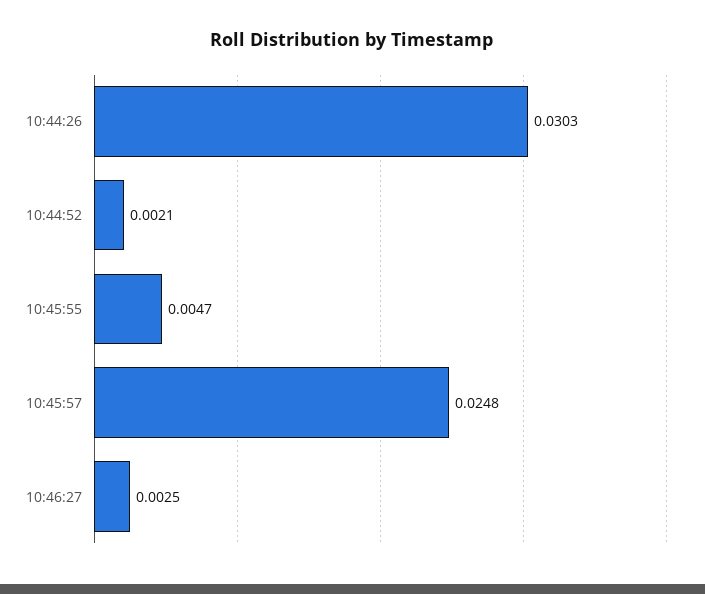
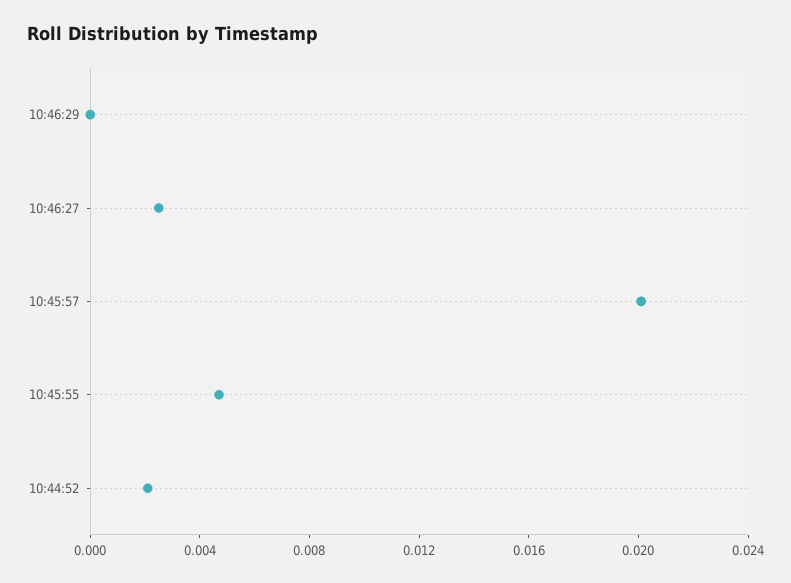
10:44:26: 0.0303 -> none
10:45:57: 0.0248 -> 0.02
10:46:29: none -> 0

